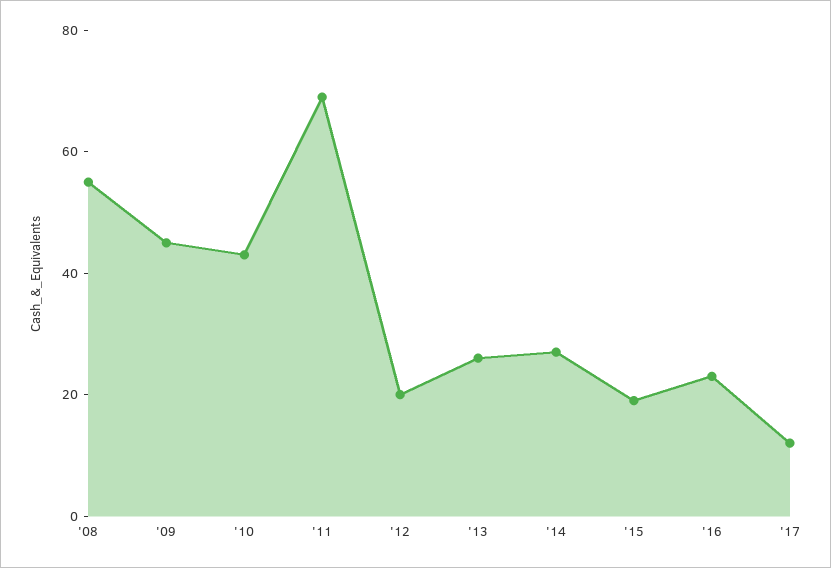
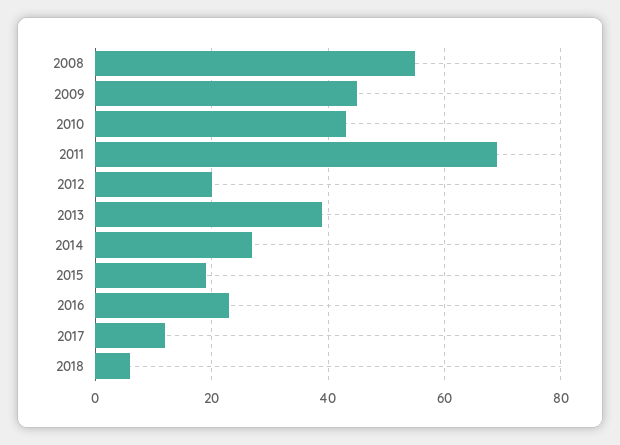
'13: 25 -> 40
2018: none -> 5

